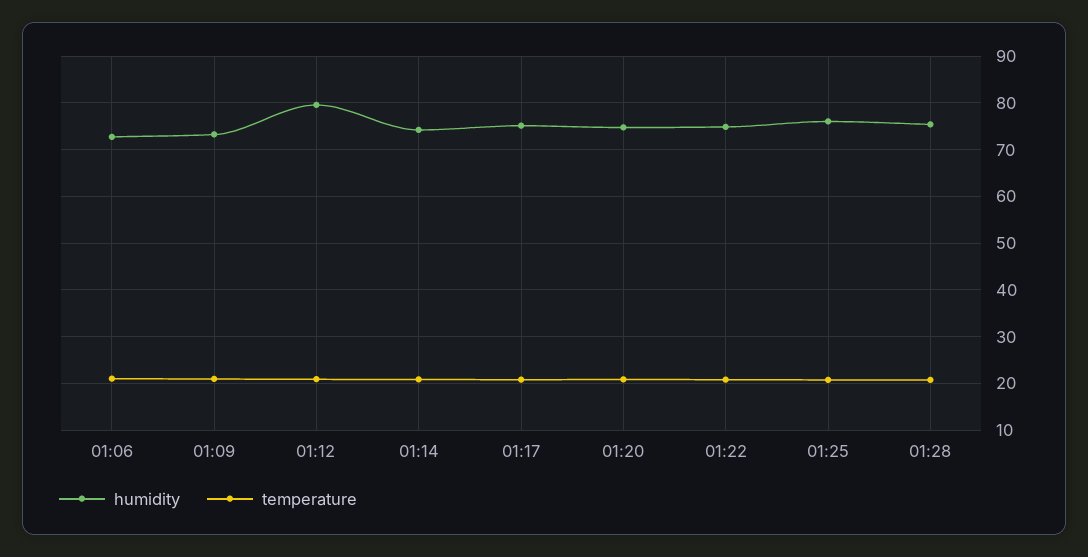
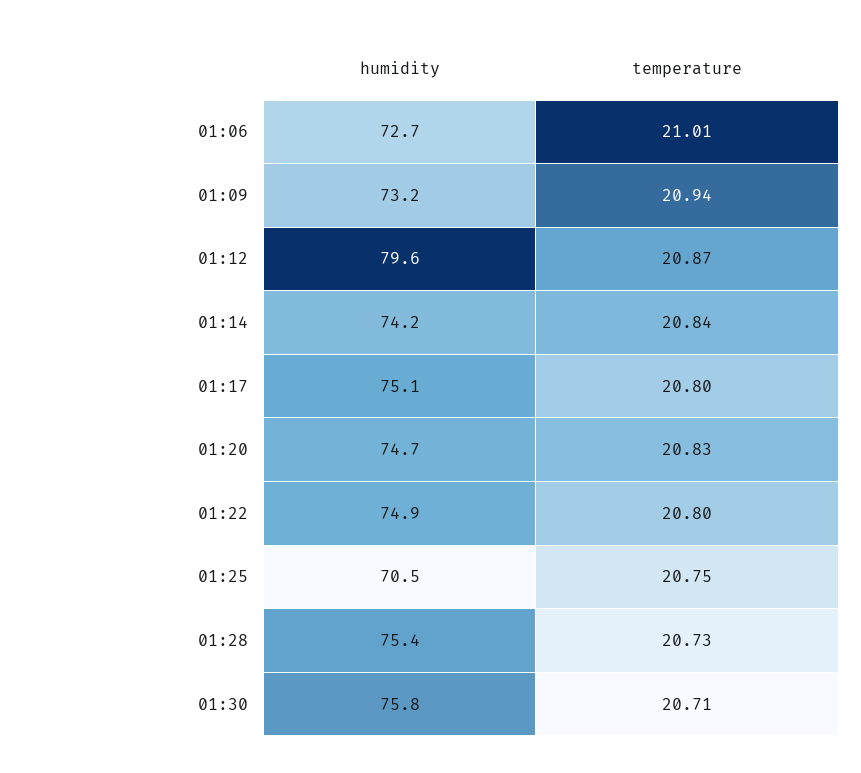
humidity, 01:25: 76 -> 70.5
humidity, 01:30: none -> 75.8
temperature, 01:30: none -> 20.71

